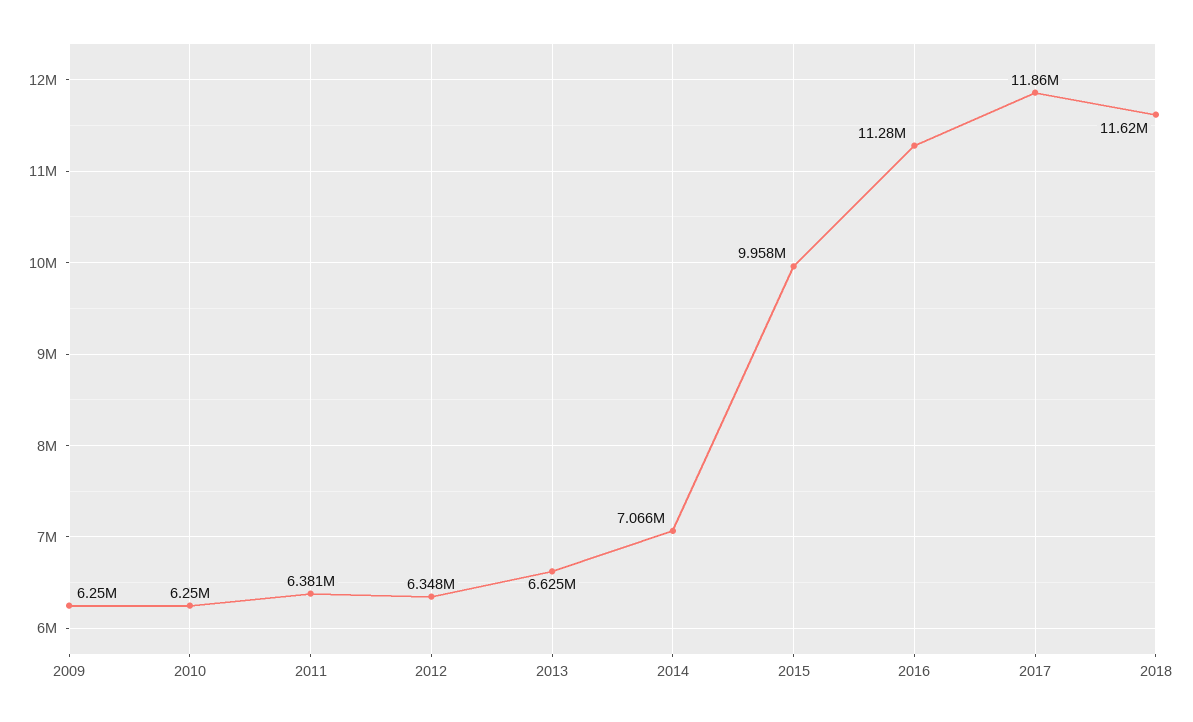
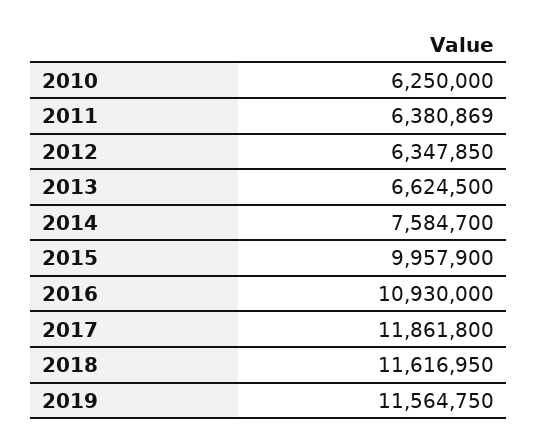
2009: 6250000 -> none
2014: 7066000 -> 7584700
2016: 11280000 -> 10930000
2019: none -> 11564750

